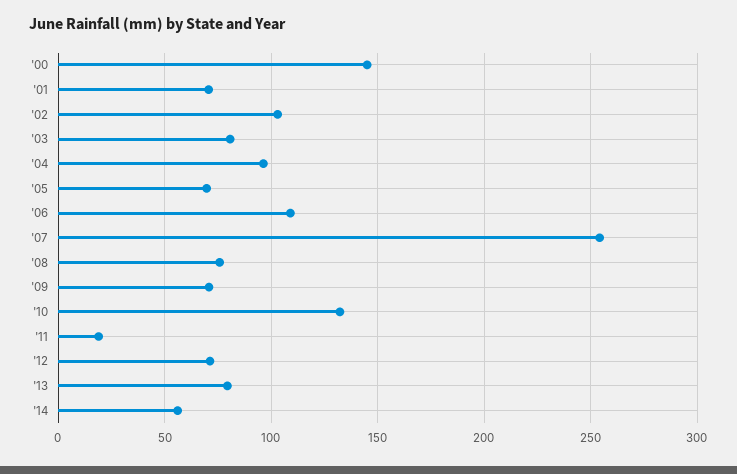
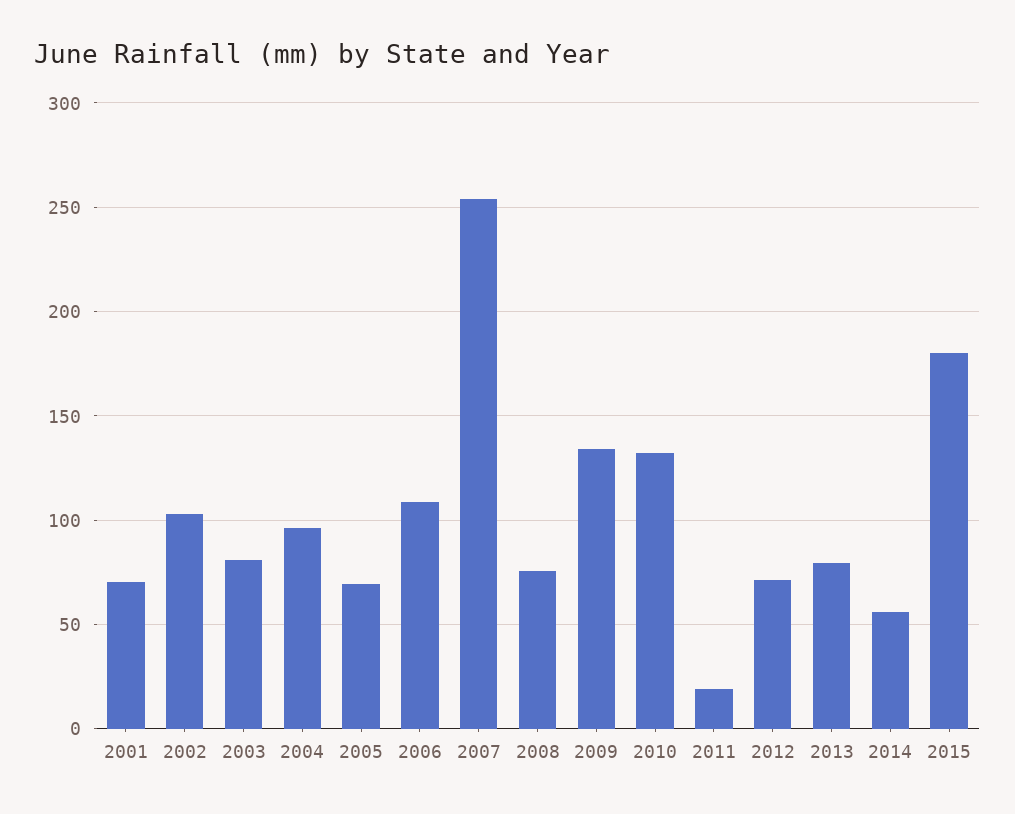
'00: 145 -> none
'09: 70 -> 135
2015: none -> 180

